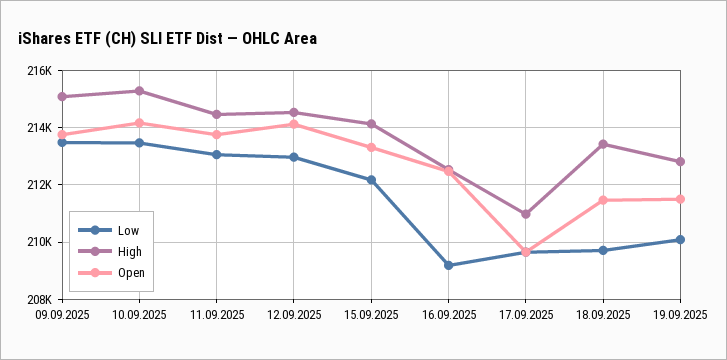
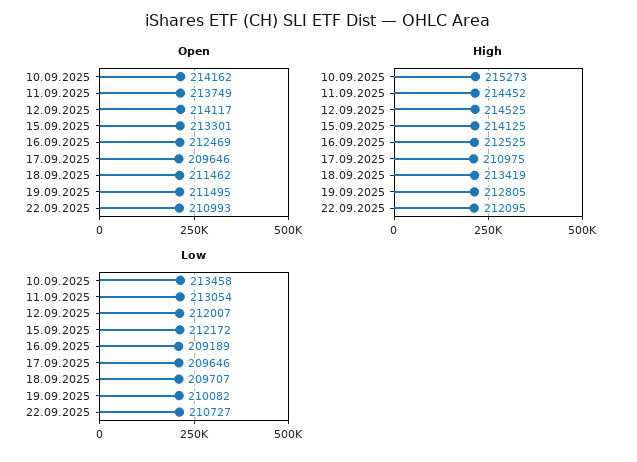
Low, 09.09.2025: 213500 -> none
High, 09.09.2025: 215000 -> none
Open, 09.09.2025: 213750 -> none
Low, 12.09.2025: 213000 -> 212007
Open, 22.09.2025: none -> 210993
High, 22.09.2025: none -> 212095
Low, 22.09.2025: none -> 210727

